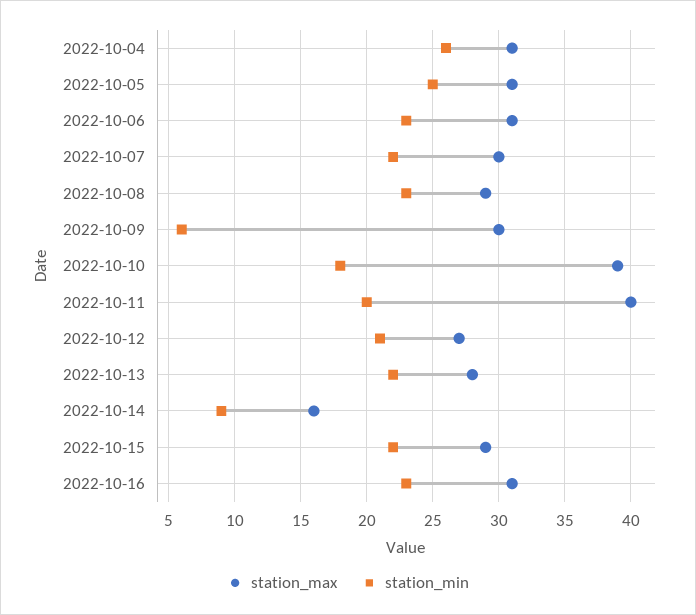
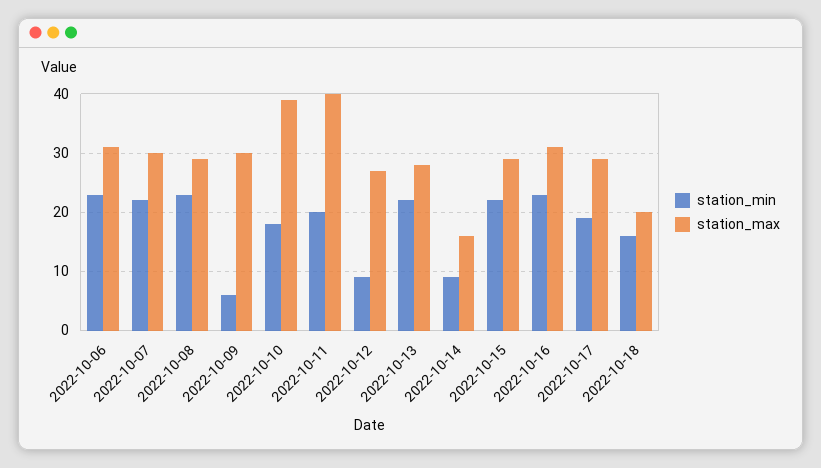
station_max, 2022-10-04: 31 -> none
station_min, 2022-10-04: 26 -> none
station_max, 2022-10-05: 31 -> none
station_min, 2022-10-05: 25 -> none
station_min, 2022-10-12: 21 -> 10
station_min, 2022-10-17: none -> 20
station_max, 2022-10-17: none -> 30
station_min, 2022-10-18: none -> 15
station_max, 2022-10-18: none -> 20

